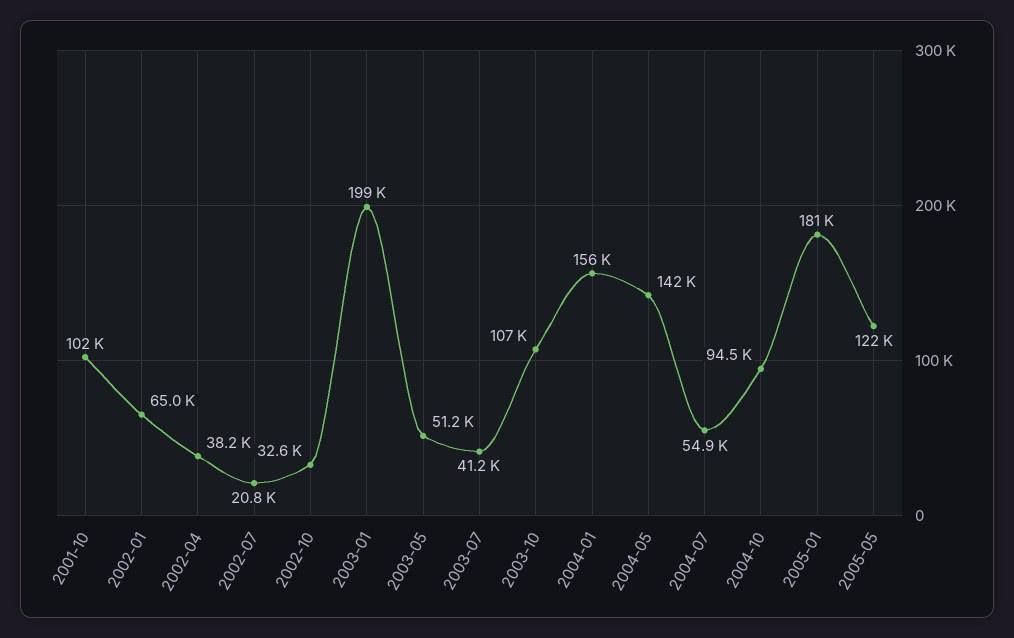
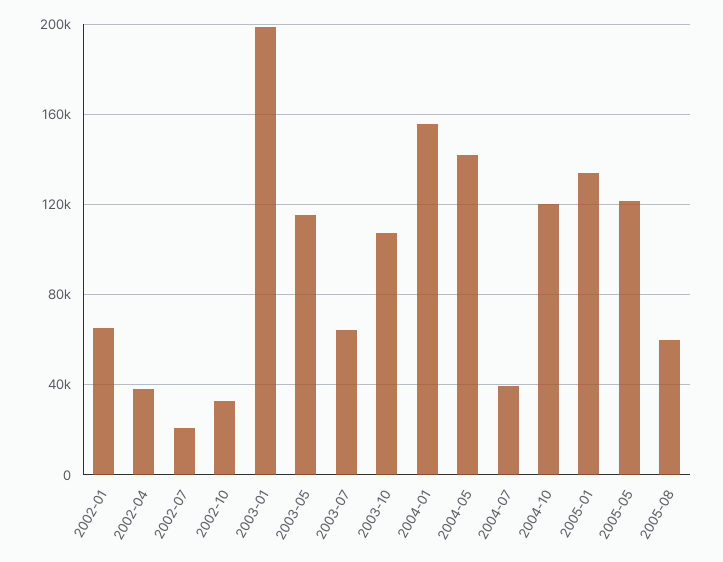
2001-10: 102000 -> none
2003-05: 51200 -> 115000
2003-07: 41200 -> 65000
2004-07: 54900 -> 40000
2004-10: 94500 -> 120000
2005-01: 181000 -> 135000
2005-08: none -> 60000

